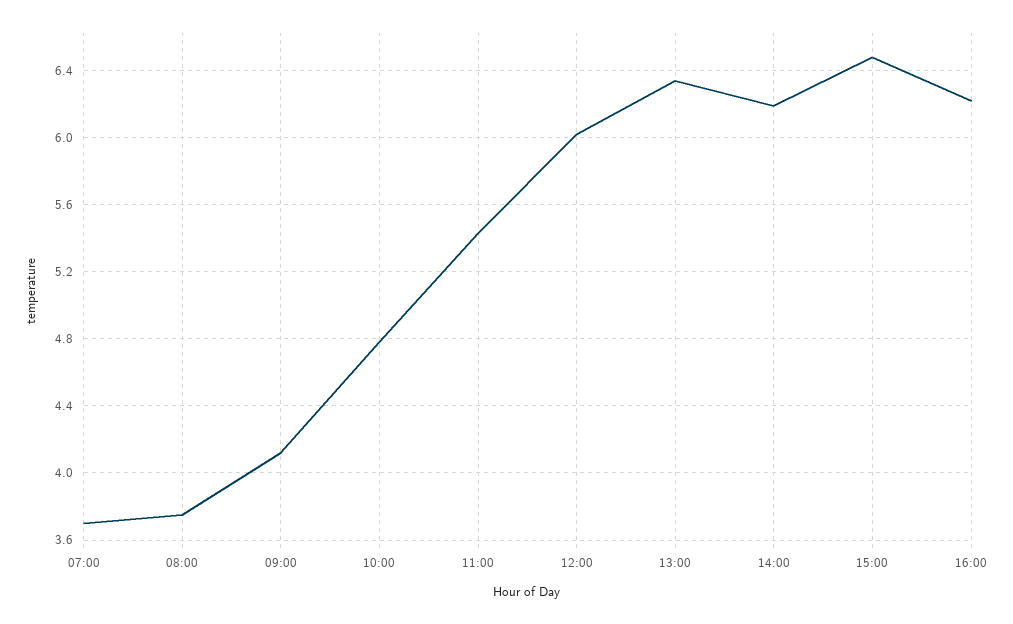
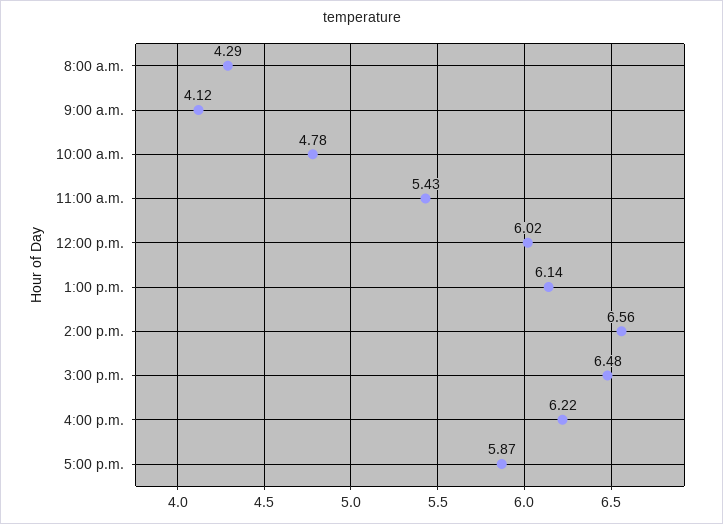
07:00: 3.7 -> none
08:00: 3.75 -> 4.29
13:00: 6.35 -> 6.14
14:00: 6.2 -> 6.56
5:00 p.m.: none -> 5.87

